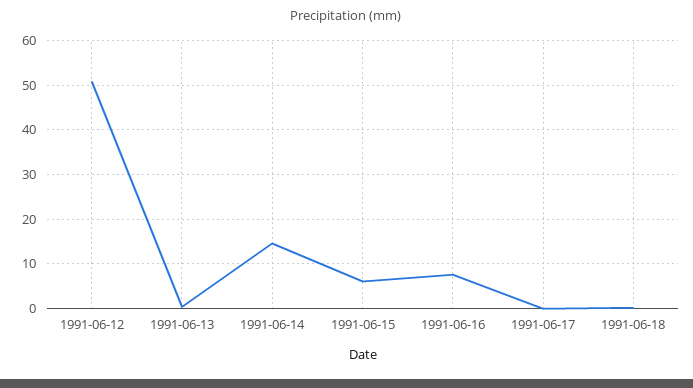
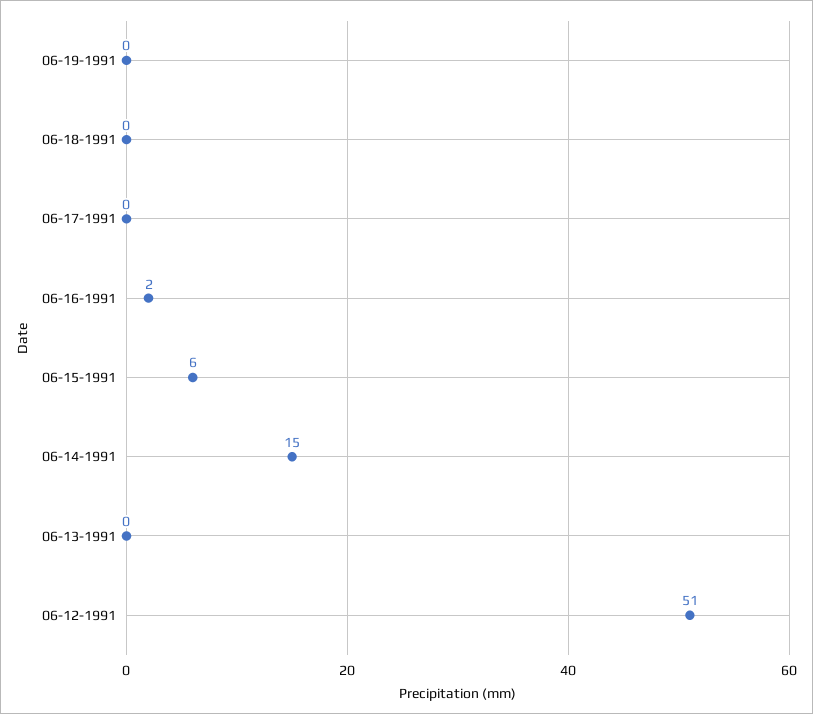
1991-06-16: 8 -> 2
06-19-1991: none -> 0

